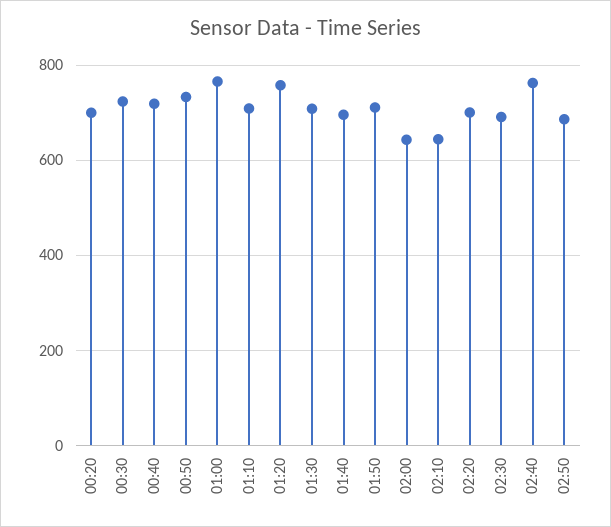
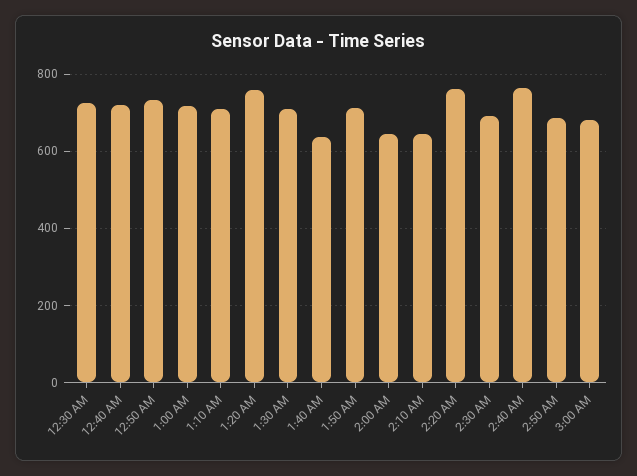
00:20: 700 -> none
01:00: 760 -> 720
01:40: 700 -> 640
02:20: 700 -> 760
3:00 AM: none -> 680

